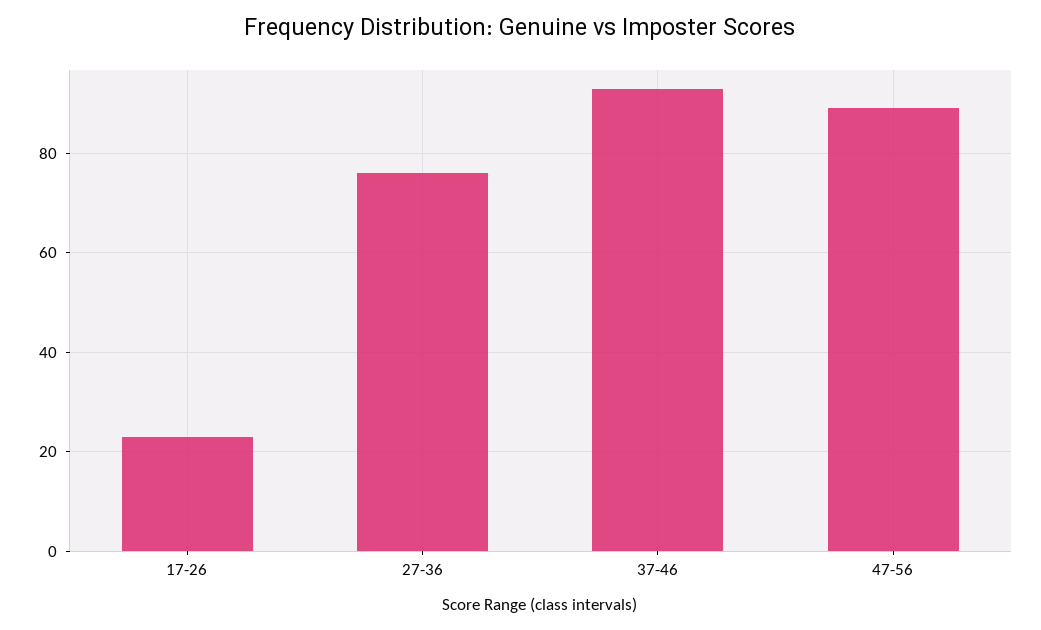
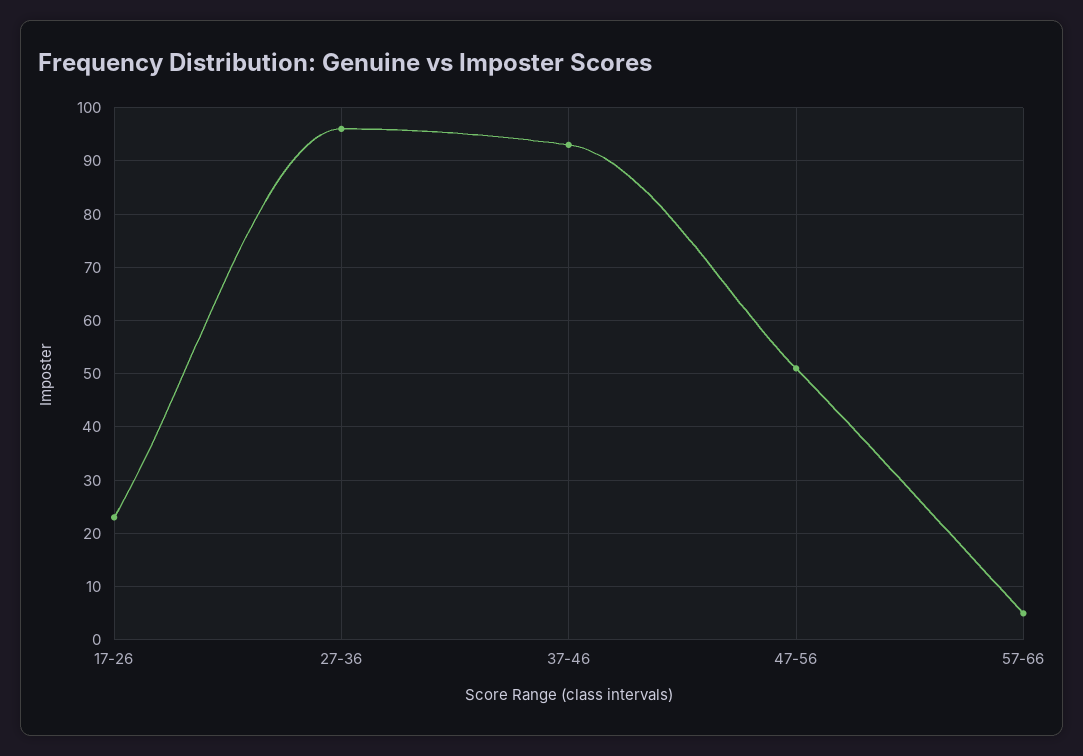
27-36: 75 -> 95
47-56: 90 -> 50
57-66: none -> 5

